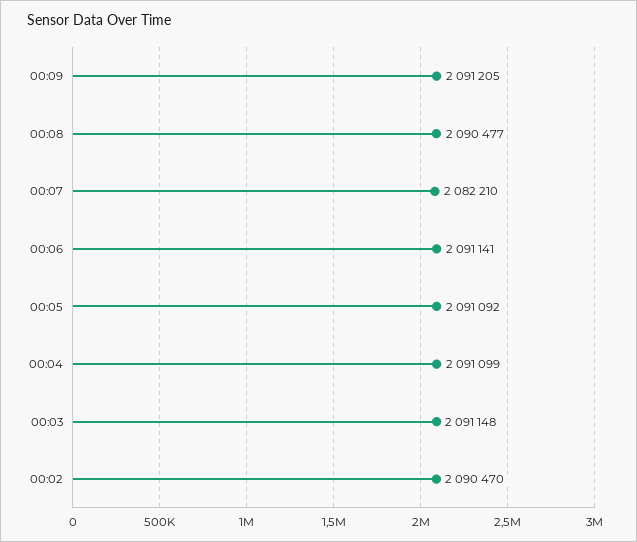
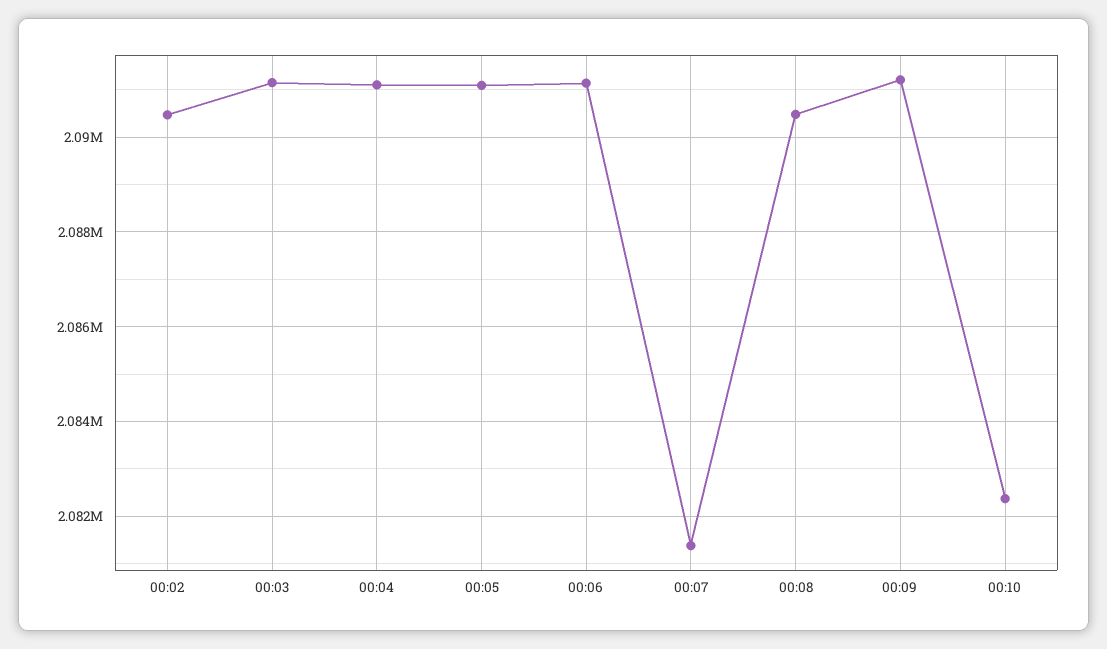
00:07: 2082210 -> 2081400
00:10: none -> 2082400

